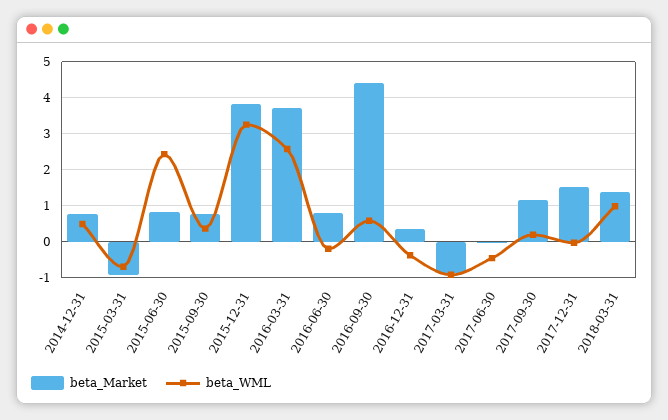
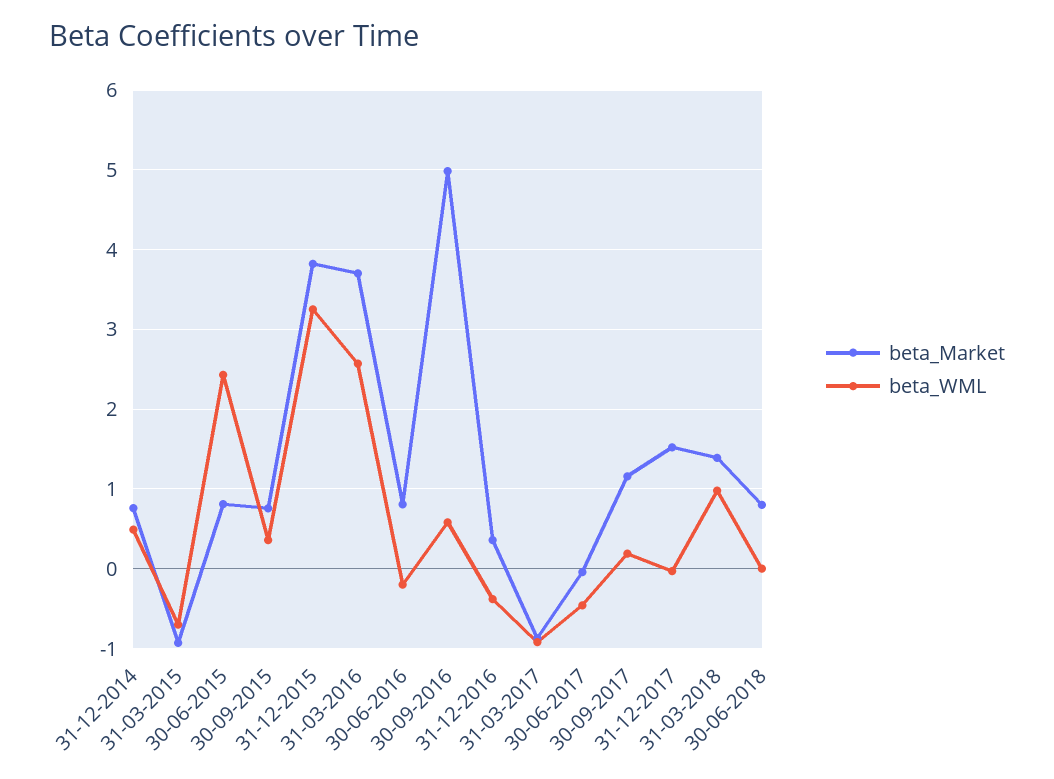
beta_Market, 2016-09-30: 4.4 -> 5
beta_Market, 30-06-2018: none -> 0.8
beta_WML, 30-06-2018: none -> 0

